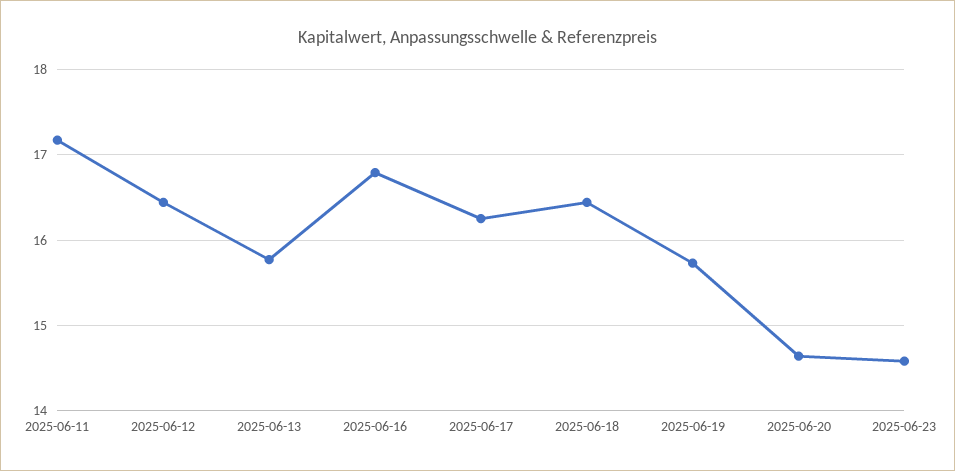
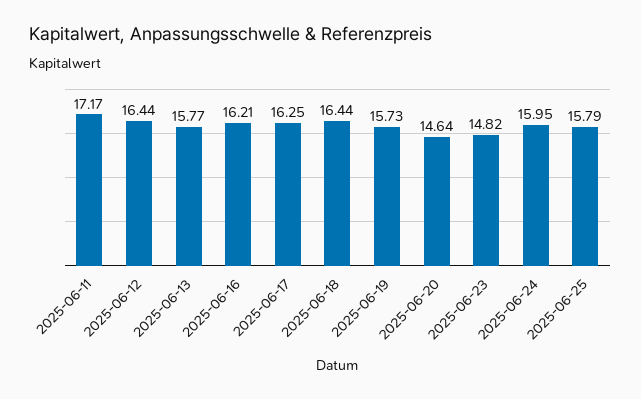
2025-06-16: 16.8 -> 16.21
2025-06-23: 14.6 -> 14.82
2025-06-24: none -> 15.95
2025-06-25: none -> 15.79

